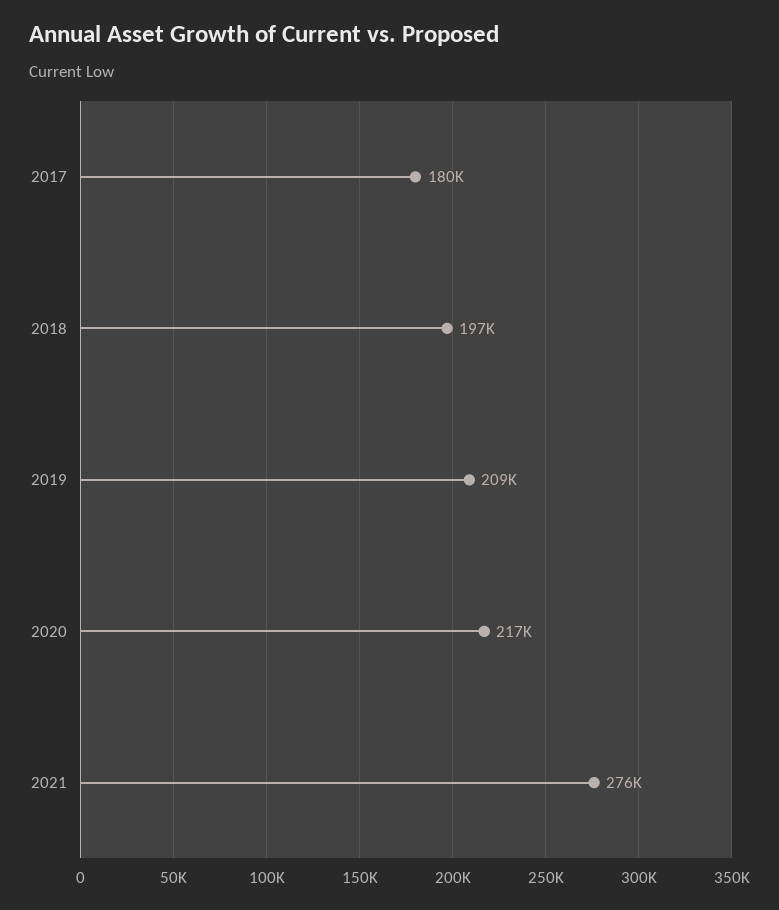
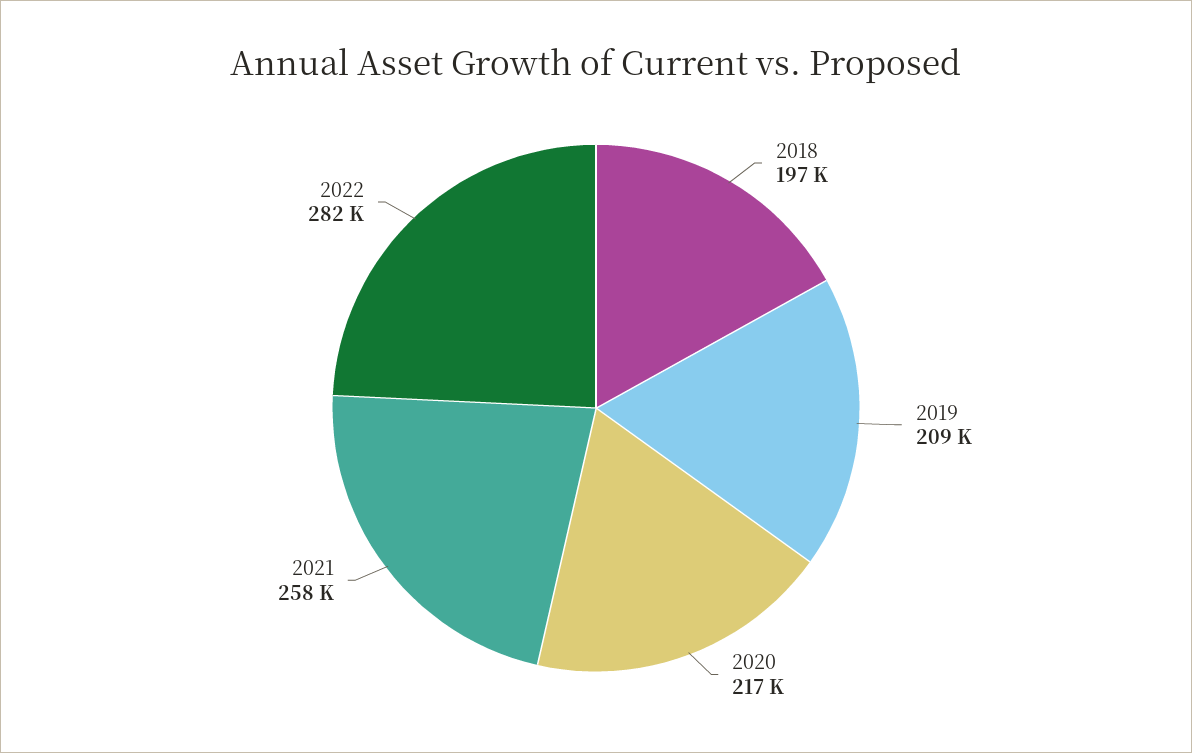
2017: 180000 -> none
2021: 276000 -> 258000
2022: none -> 282000

